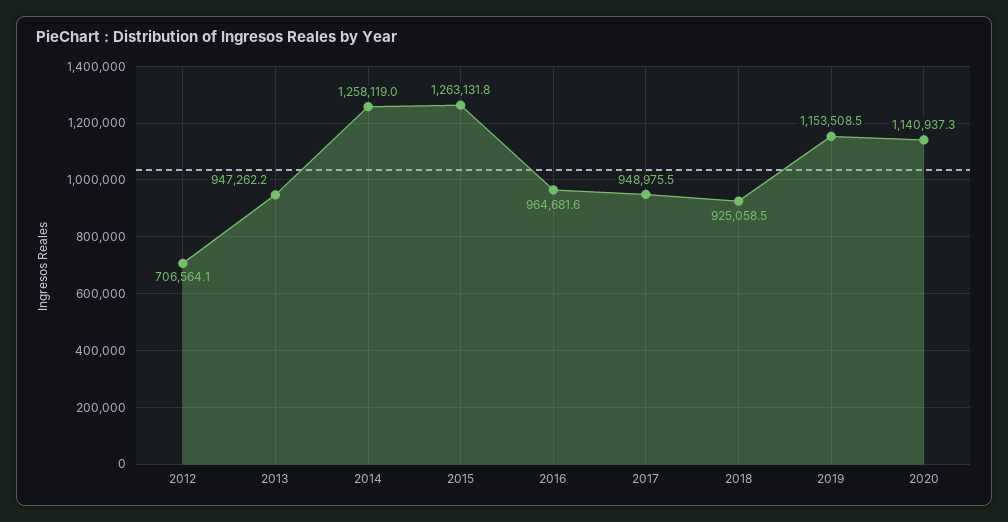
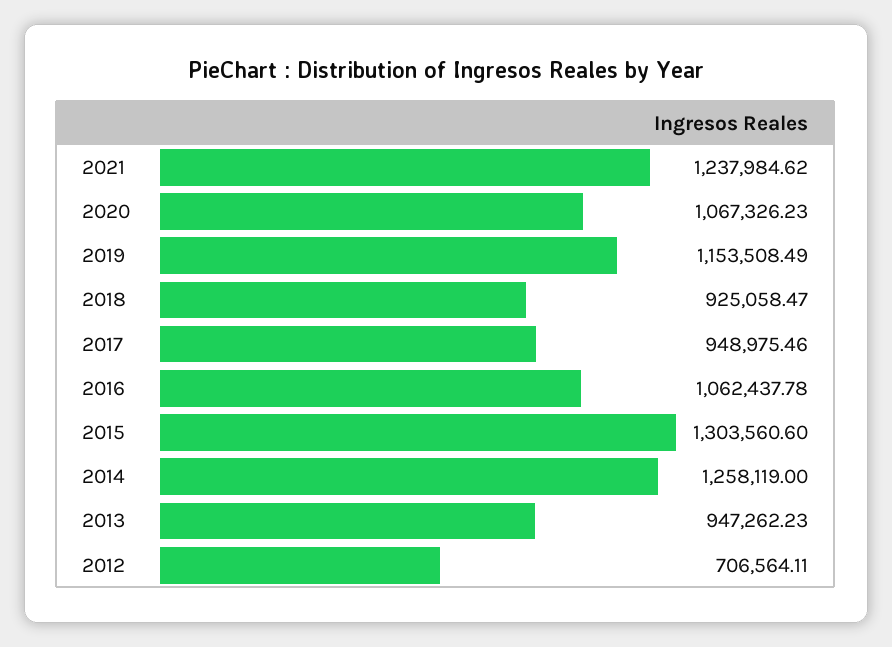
2015: 1263131.8 -> 1303560.6
2016: 964681.6 -> 1062437.78
2020: 1140937.3 -> 1067326.23
2021: none -> 1237984.62

